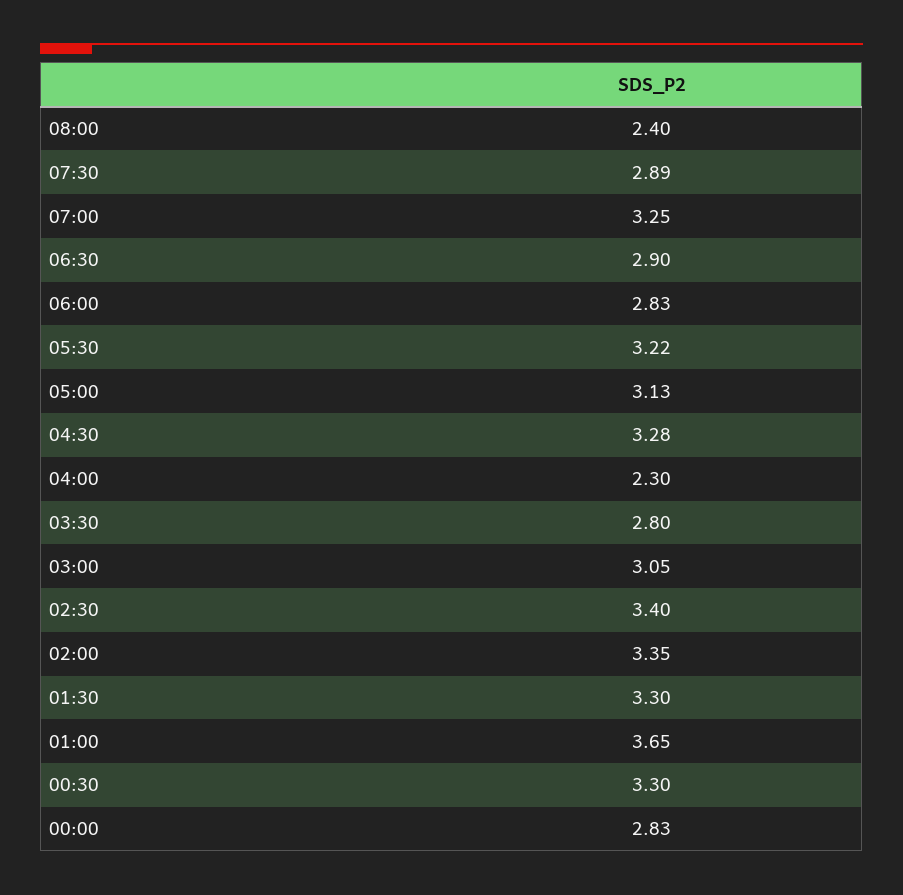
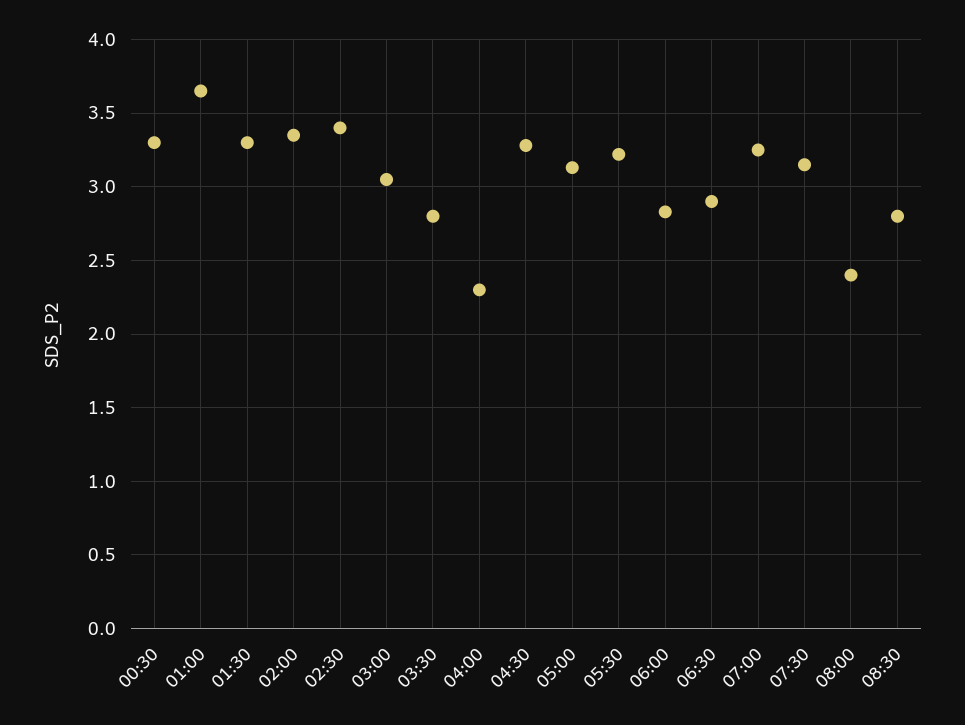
07:30: 2.89 -> 3.15
00:00: 2.83 -> none
08:30: none -> 2.8

